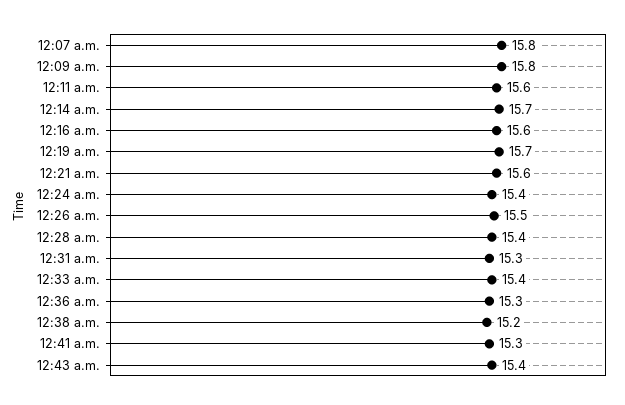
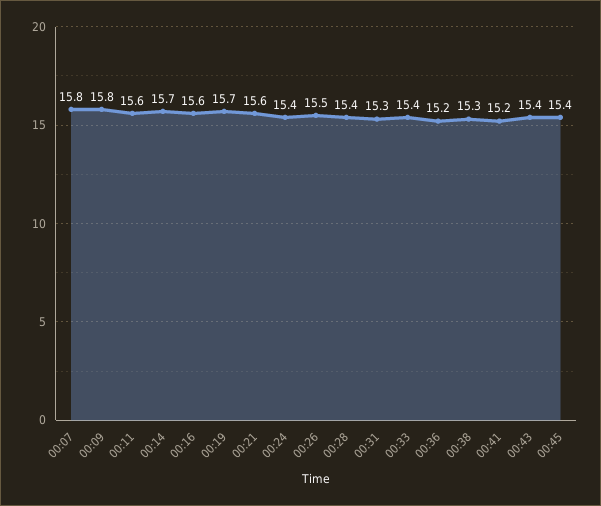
12:36 a.m.: 15.3 -> 15.2
12:38 a.m.: 15.2 -> 15.3
12:41 a.m.: 15.3 -> 15.2
00:45: none -> 15.4

